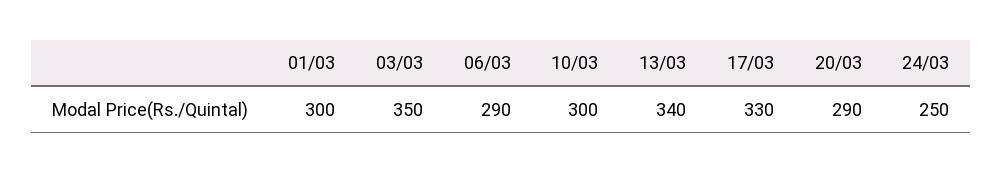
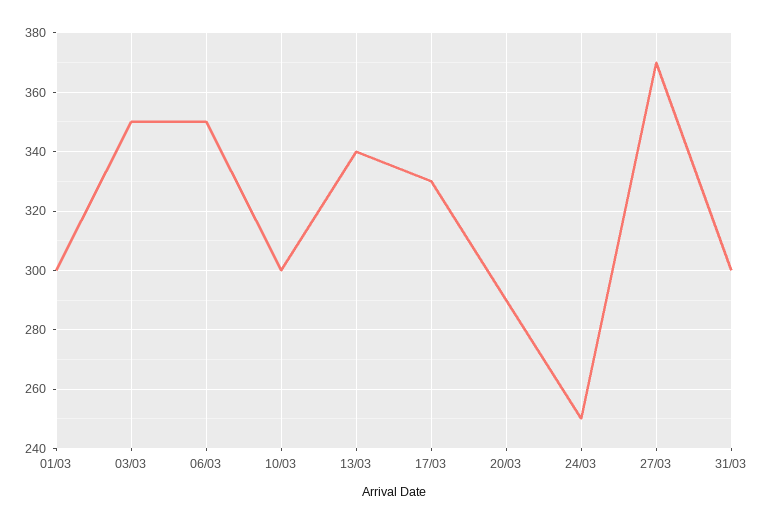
06/03: 290 -> 350
27/03: none -> 370
31/03: none -> 300

